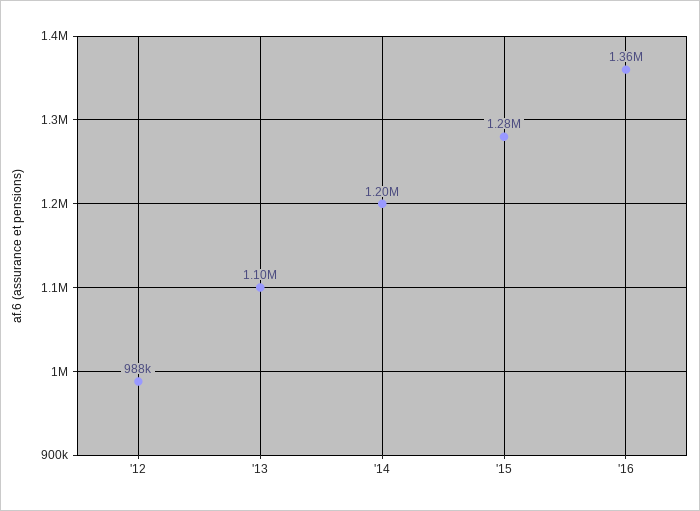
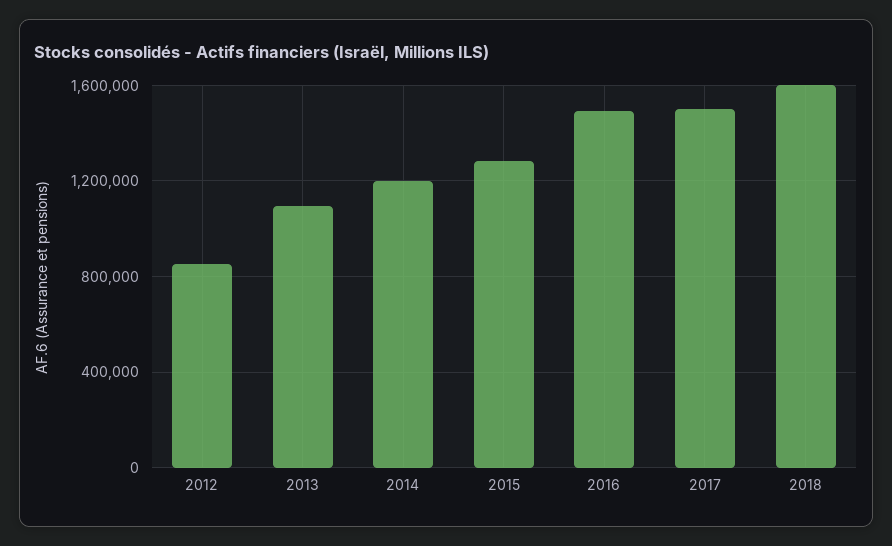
'12: 988000 -> 850000
'16: 1360000 -> 1500000
2017: none -> 1500000
2018: none -> 1600000

